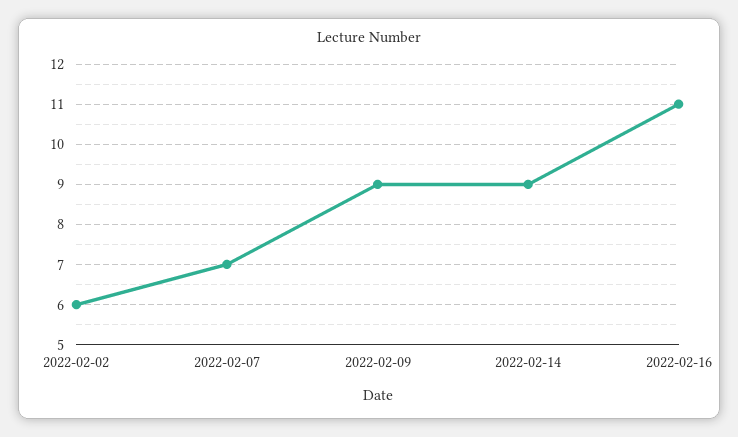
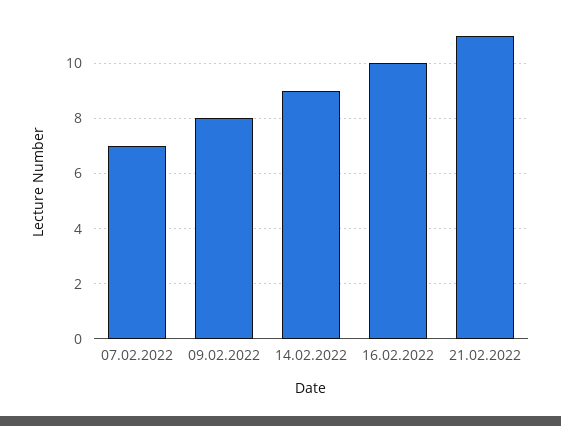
2022-02-02: 6 -> none
2022-02-09: 9 -> 8
2022-02-16: 11 -> 10
21.02.2022: none -> 11

